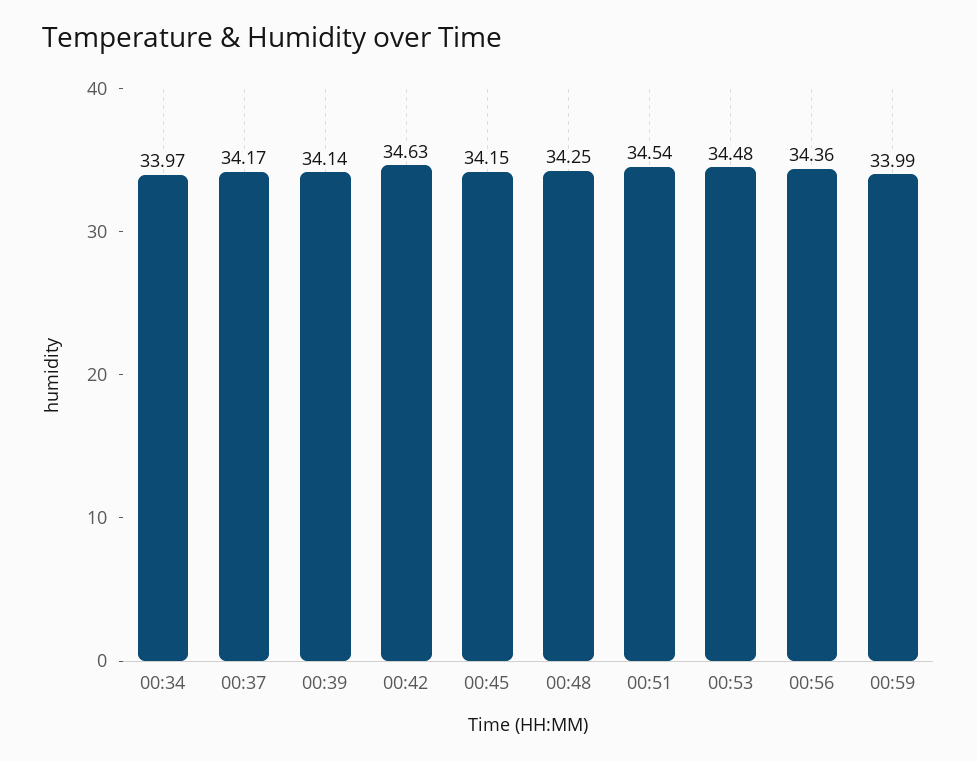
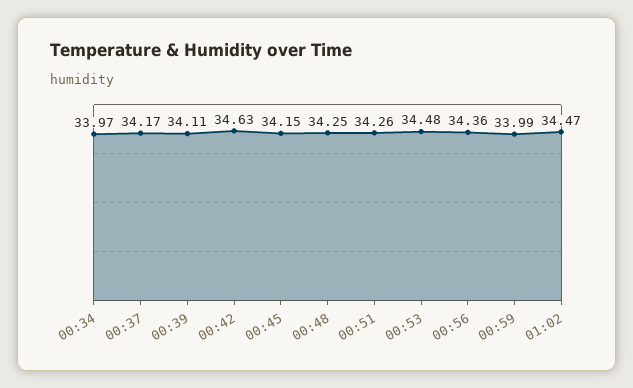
00:39: 34.14 -> 34.11
00:51: 34.54 -> 34.26
01:02: none -> 34.47

